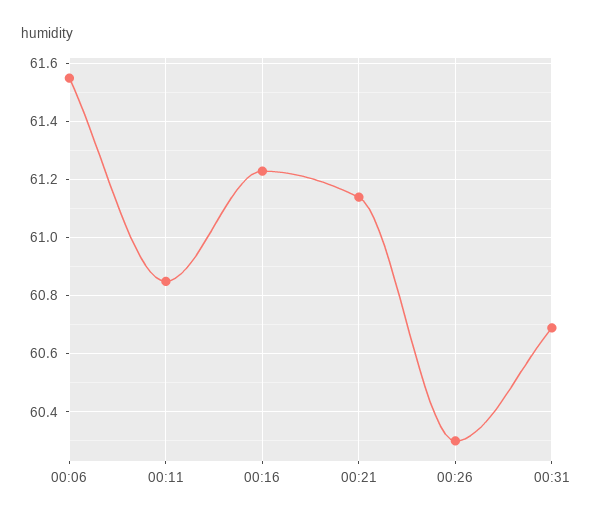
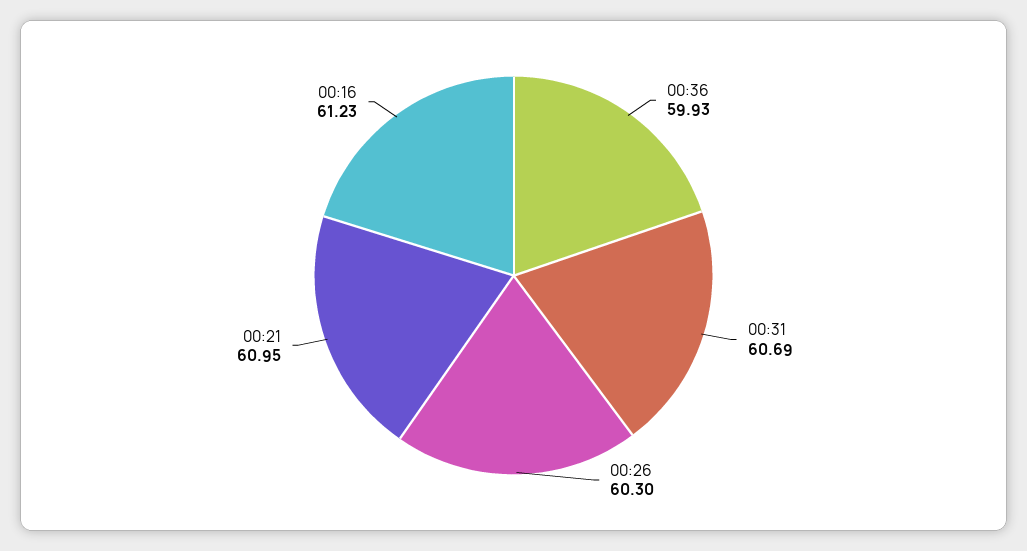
00:06: 61.55 -> none
00:11: 60.85 -> none
00:21: 61.15 -> 60.95
00:36: none -> 59.93

